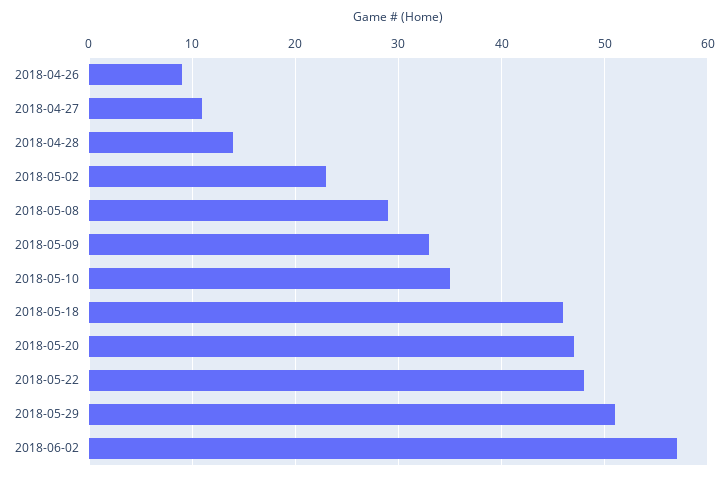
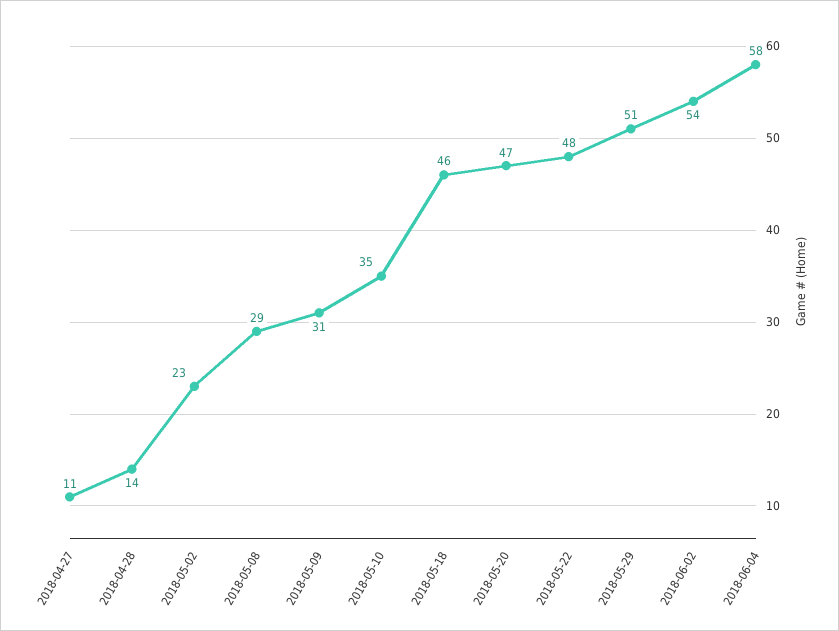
2018-04-26: 9 -> none
2018-05-09: 33 -> 31
2018-06-02: 57 -> 54
2018-06-04: none -> 58

